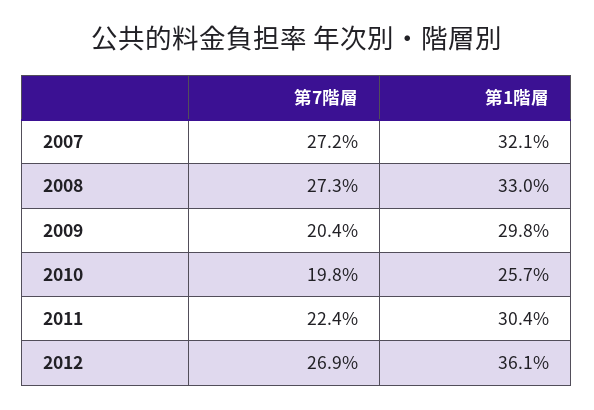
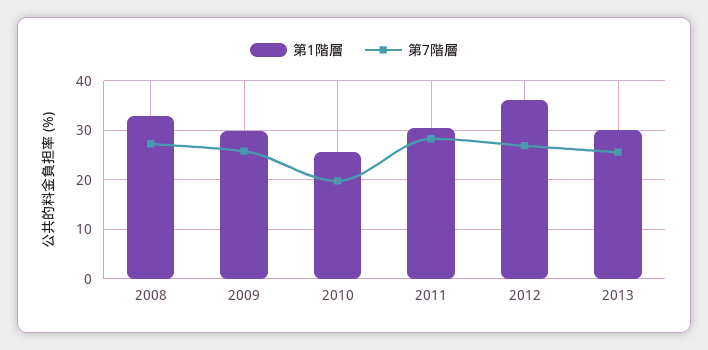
第7階層, 2007: 27.2 -> none
第1階層, 2007: 32.1 -> none
第7階層, 2009: 20.4 -> 26
第7階層, 2011: 22.4 -> 28
第1階層, 2013: none -> 30
第7階層, 2013: none -> 26

